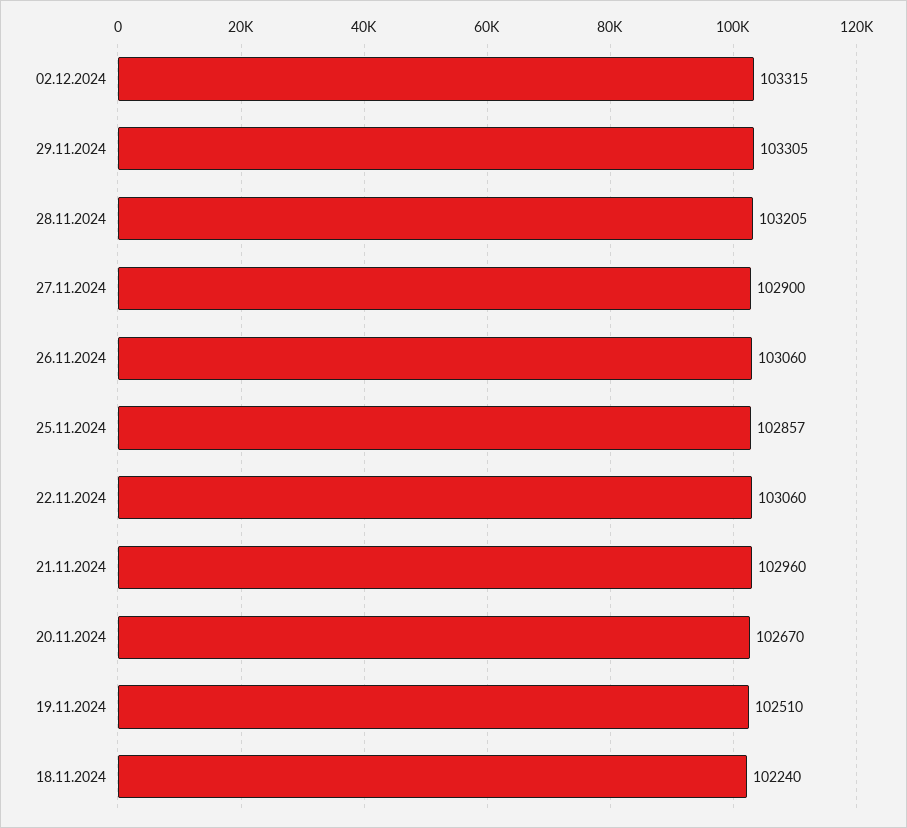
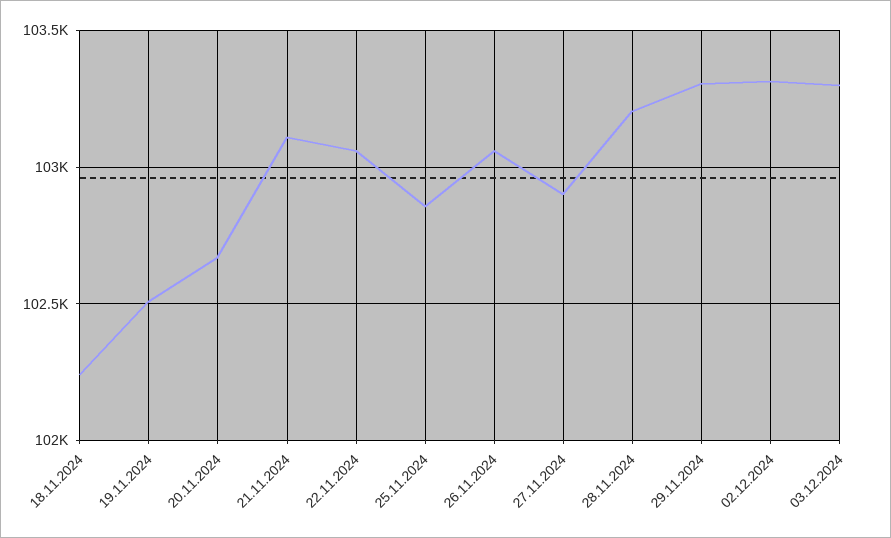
21.11.2024: 102960 -> 103100
03.12.2024: none -> 103300

